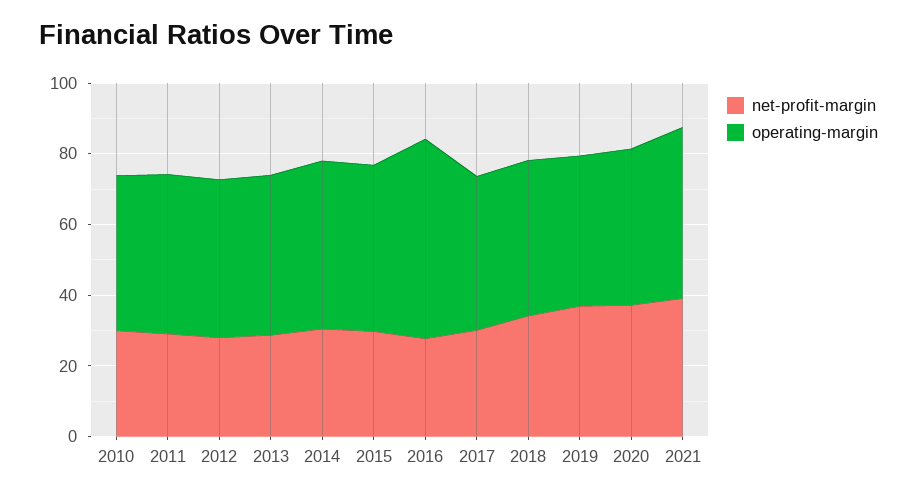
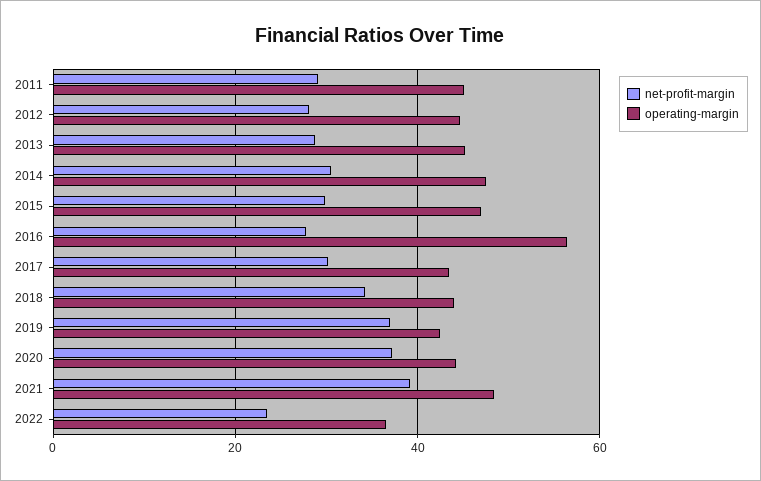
net-profit-margin, 2010: 30 -> none
operating-margin, 2010: 45 -> none
net-profit-margin, 2022: none -> 24
operating-margin, 2022: none -> 36

